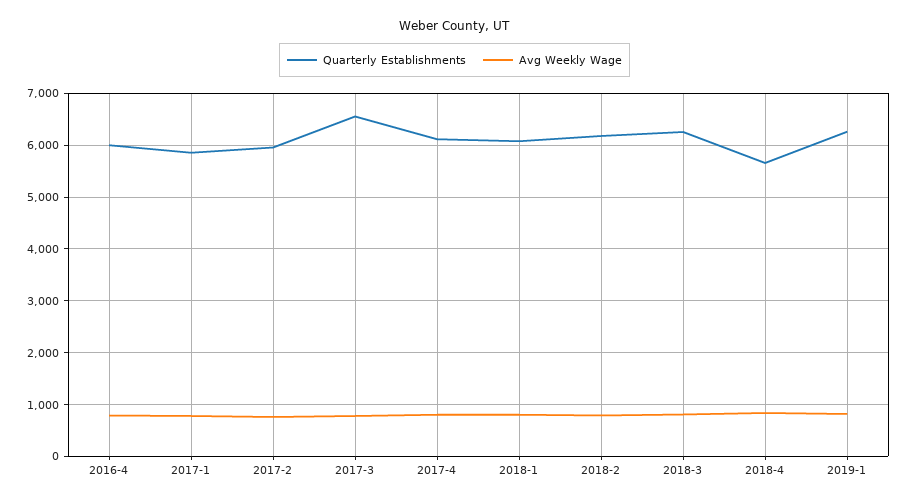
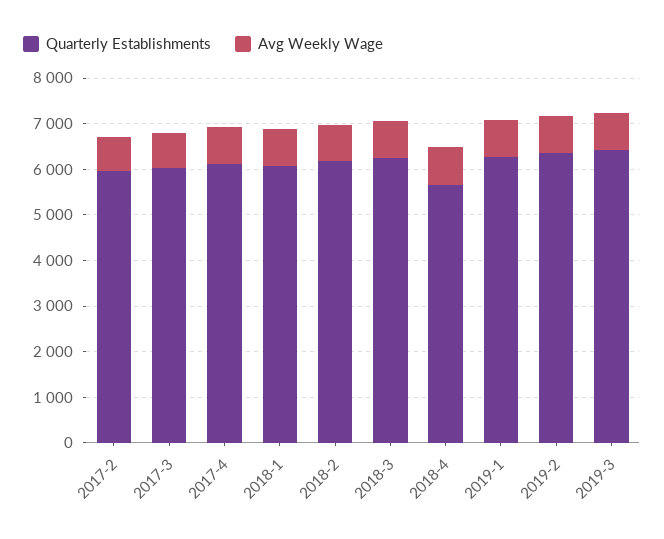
Quarterly Establishments, 2016-4: 6000 -> none
Avg Weekly Wage, 2016-4: 800 -> none
Quarterly Establishments, 2017-1: 5800 -> none
Avg Weekly Wage, 2017-1: 800 -> none
Quarterly Establishments, 2017-3: 6600 -> 6000
Quarterly Establishments, 2019-2: none -> 6400
Avg Weekly Wage, 2019-2: none -> 800
Quarterly Establishments, 2019-3: none -> 6400
Avg Weekly Wage, 2019-3: none -> 800

